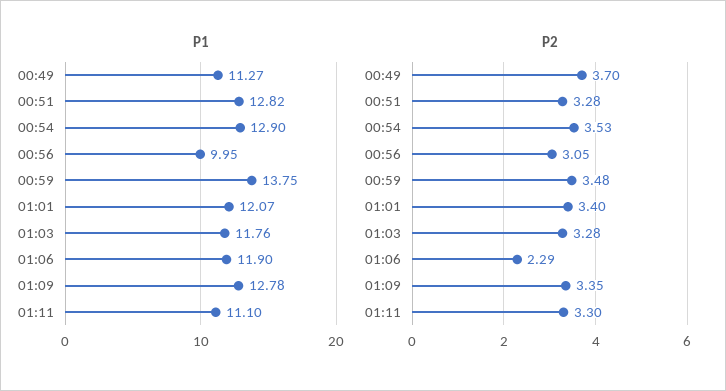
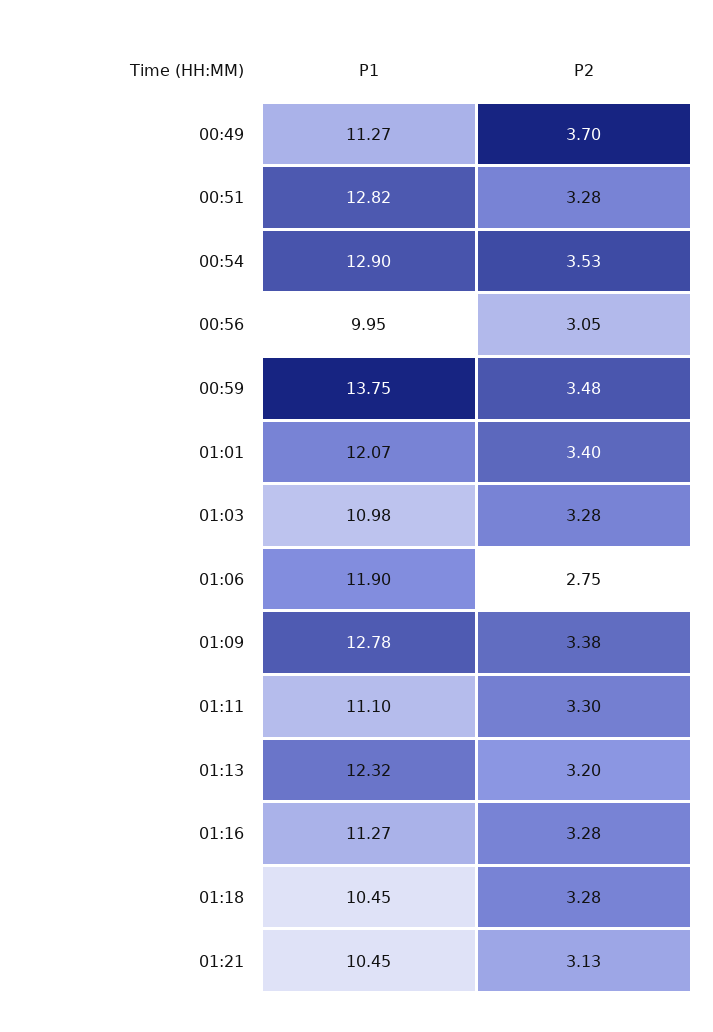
P1, 01:03: 11.76 -> 10.98
P2, 01:06: 2.29 -> 2.75
P2, 01:09: 3.35 -> 3.38
P1, 01:13: none -> 12.32
P2, 01:13: none -> 3.2
P1, 01:16: none -> 11.27
P2, 01:16: none -> 3.28
P1, 01:18: none -> 10.45
P2, 01:18: none -> 3.28
P1, 01:21: none -> 10.45
P2, 01:21: none -> 3.13

